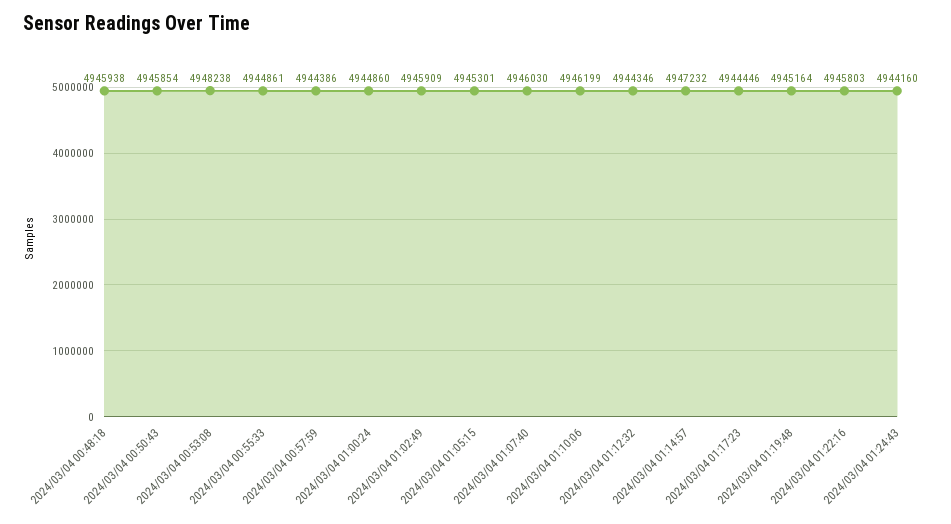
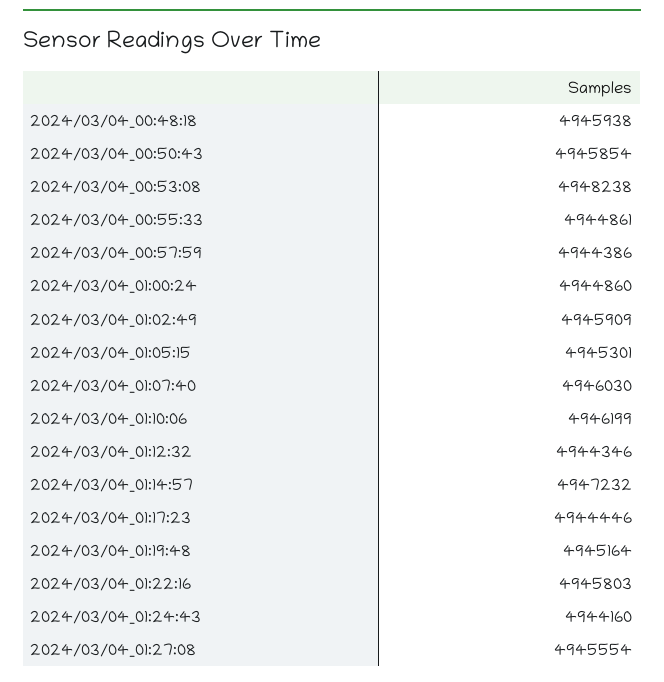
2024/03/04_01:27:08: none -> 4945554

